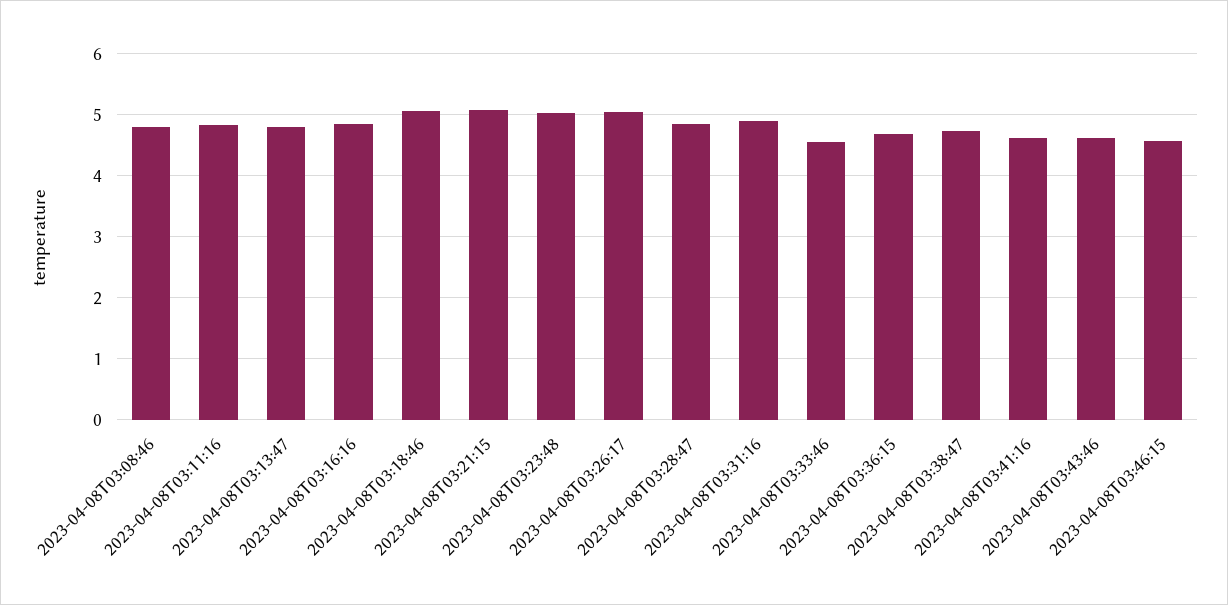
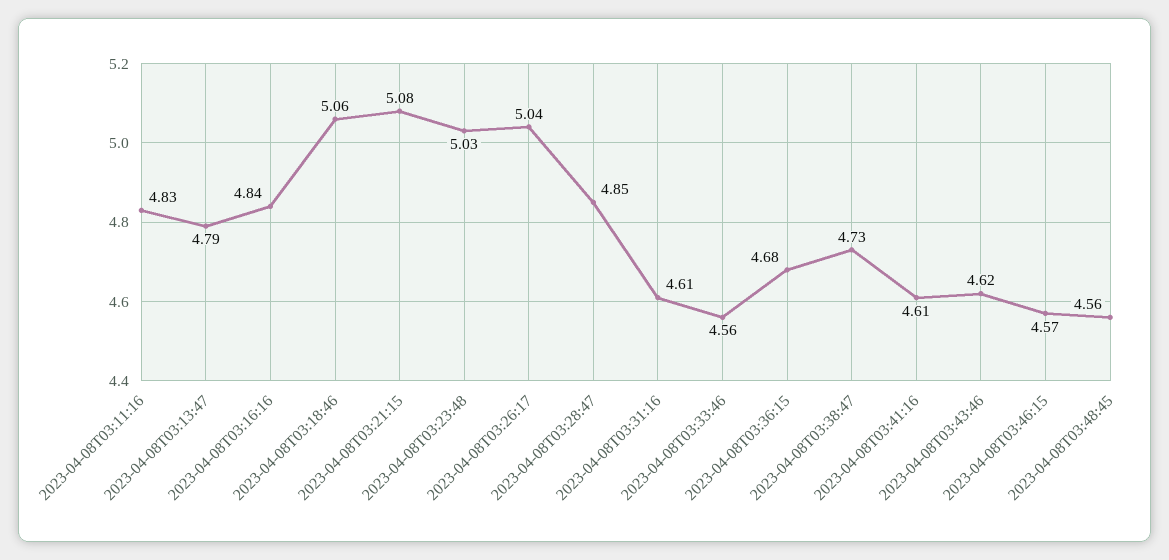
2023-04-08T03:08:46: 4.8 -> none
2023-04-08T03:31:16: 4.9 -> 4.61
2023-04-08T03:48:45: none -> 4.56

